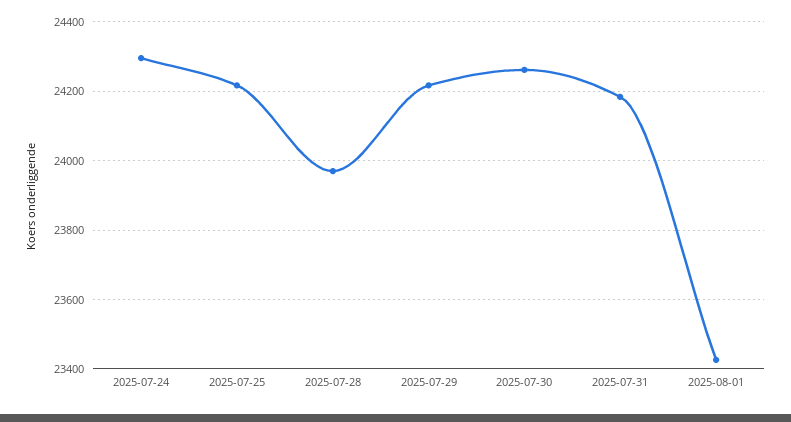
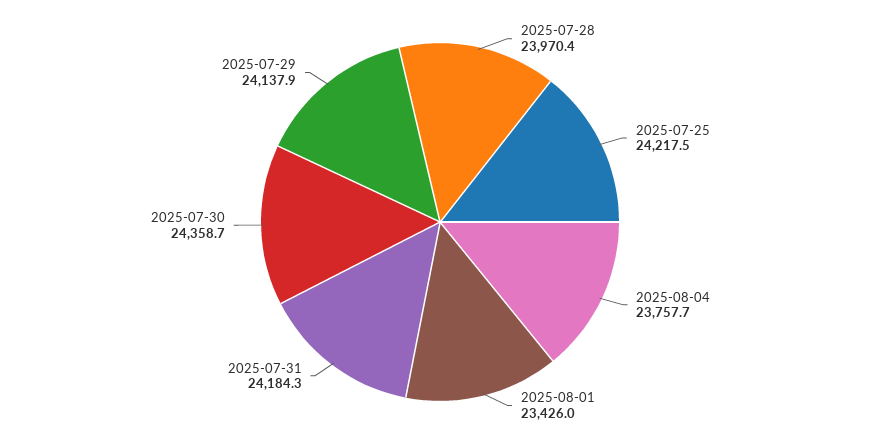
2025-07-24: 24300 -> none
2025-07-29: 24220 -> 24137.9
2025-07-30: 24260 -> 24358.7
2025-08-04: none -> 23757.7

